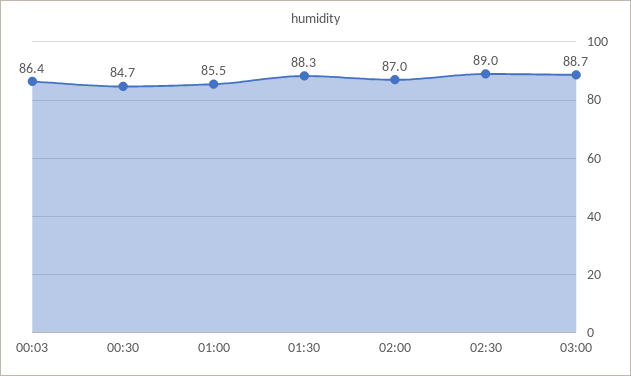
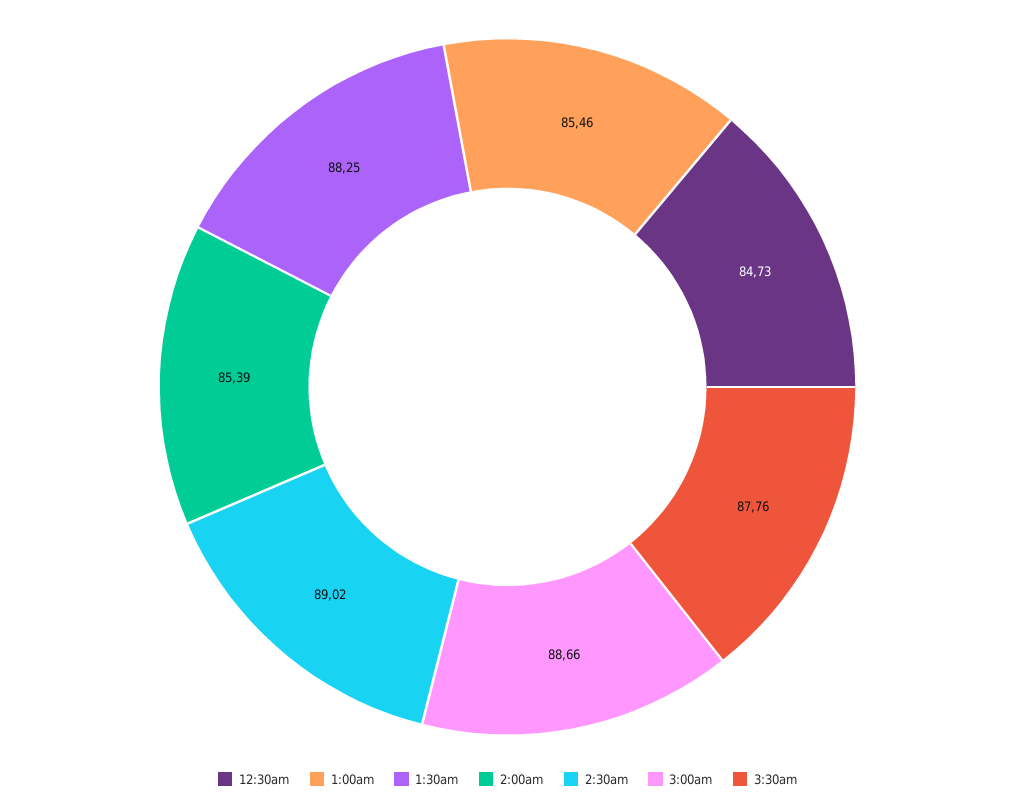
00:03: 86.4 -> none
02:00: 87 -> 85.39
3:30am: none -> 87.76

